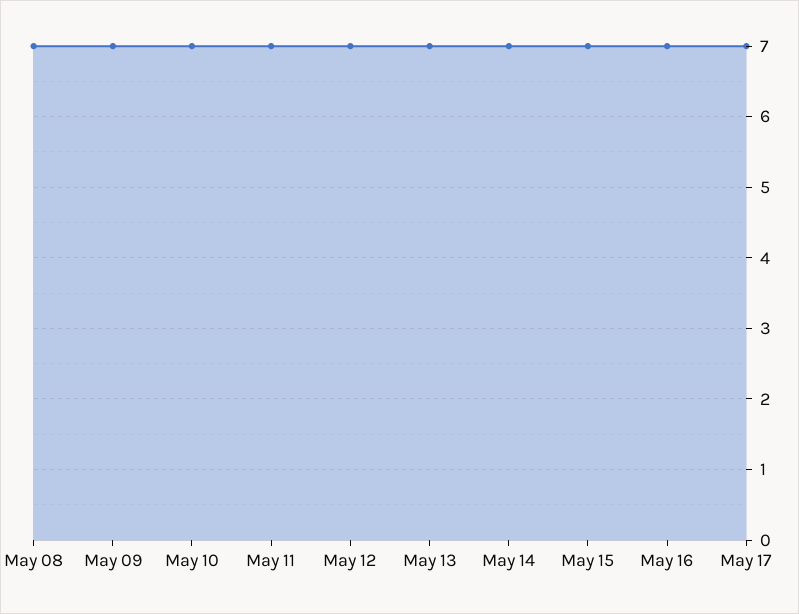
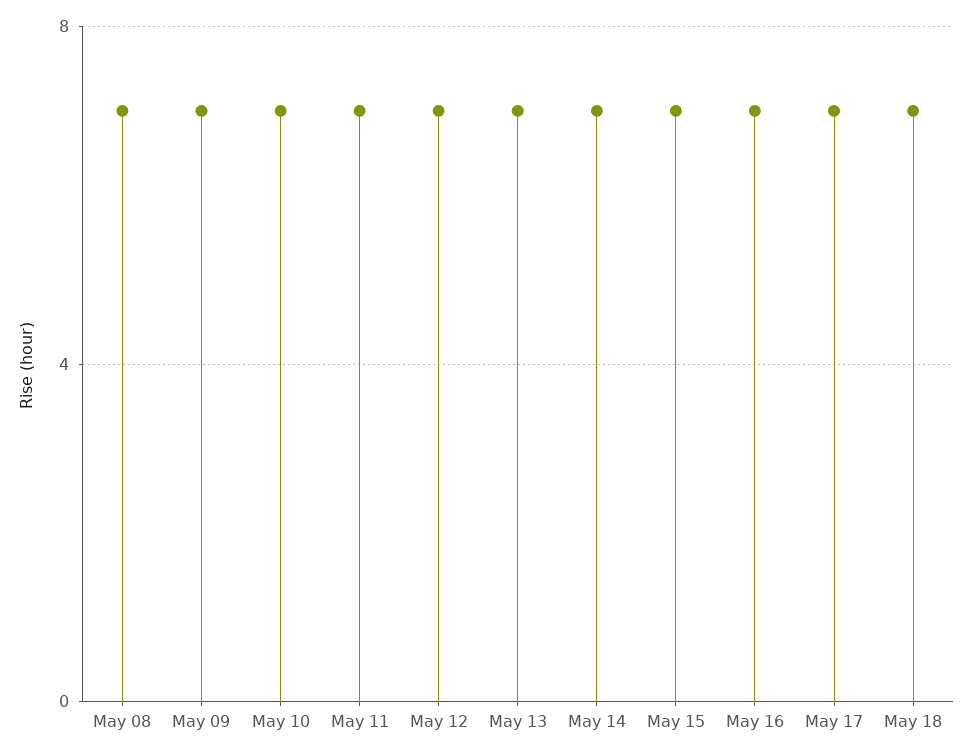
May 18: none -> 7

